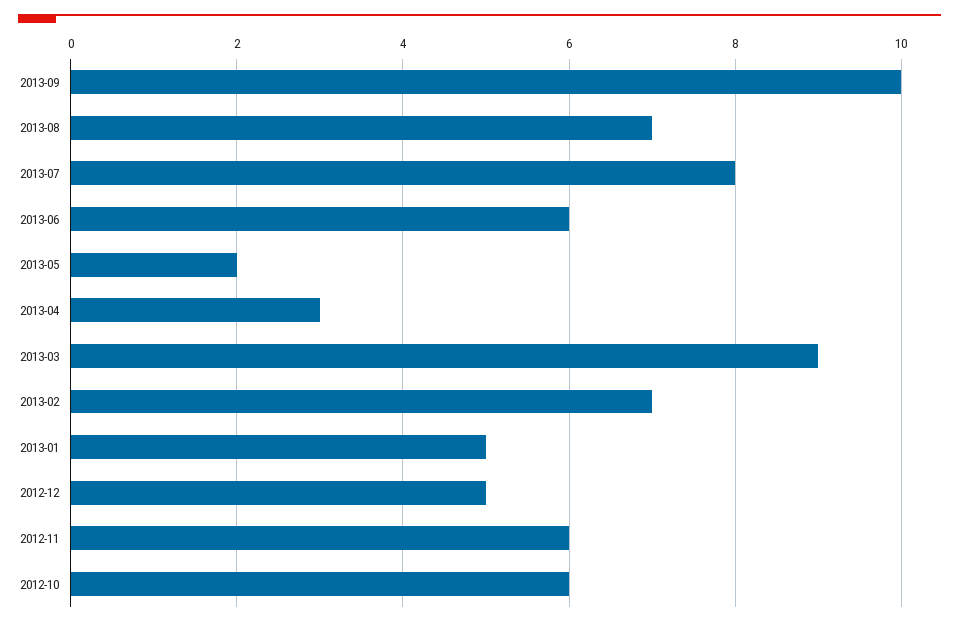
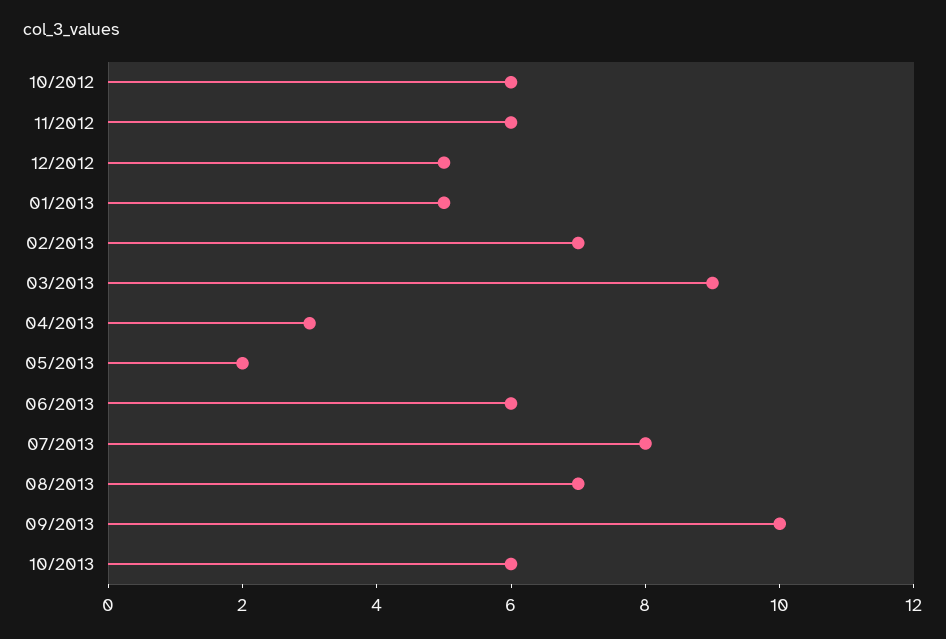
10/2013: none -> 6

